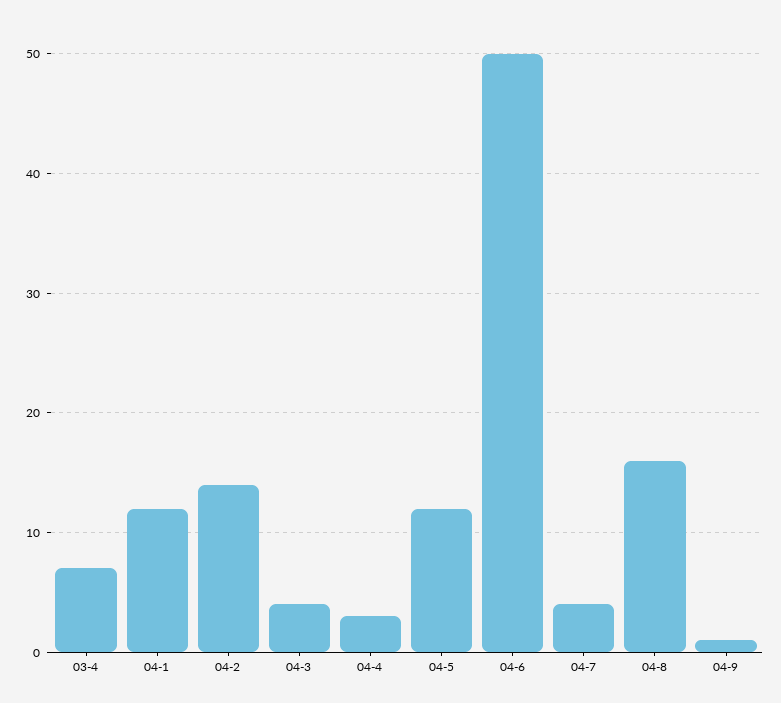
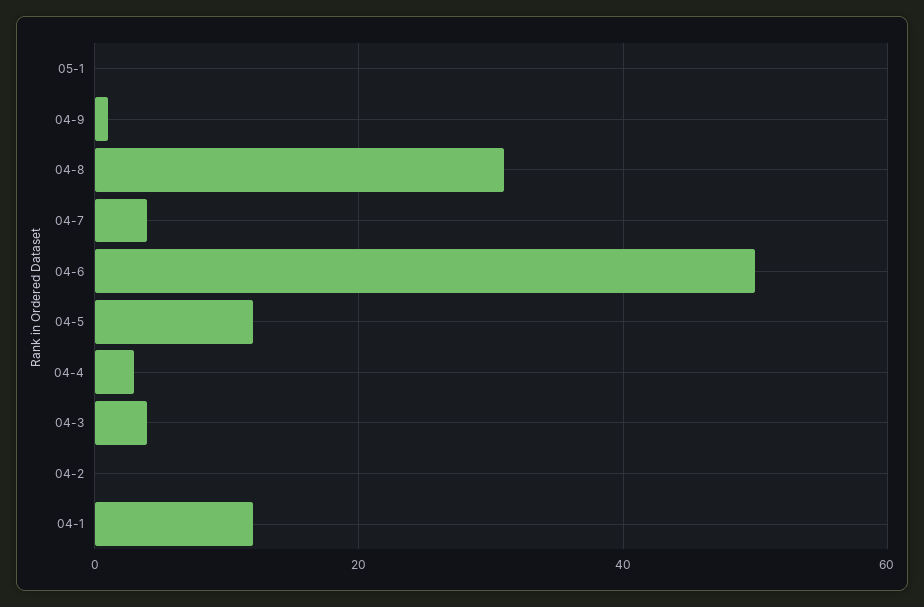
03-4: 7 -> none
04-2: 14 -> 0
04-8: 16 -> 30
05-1: none -> 0

